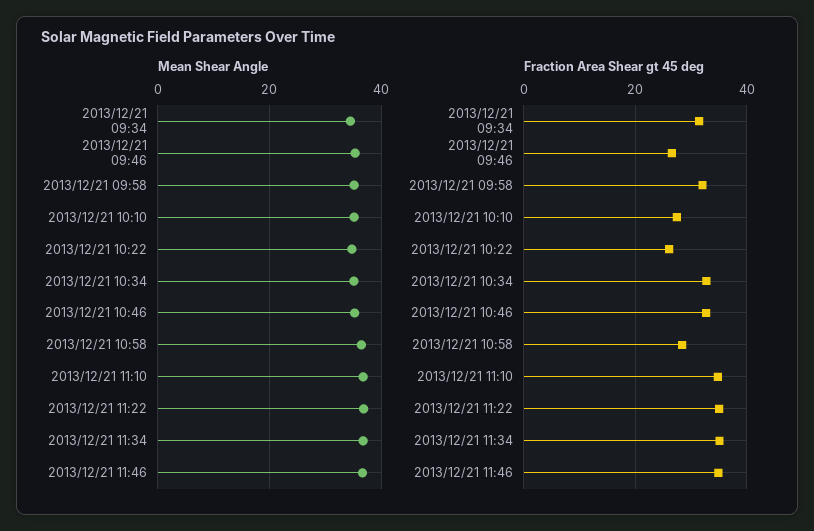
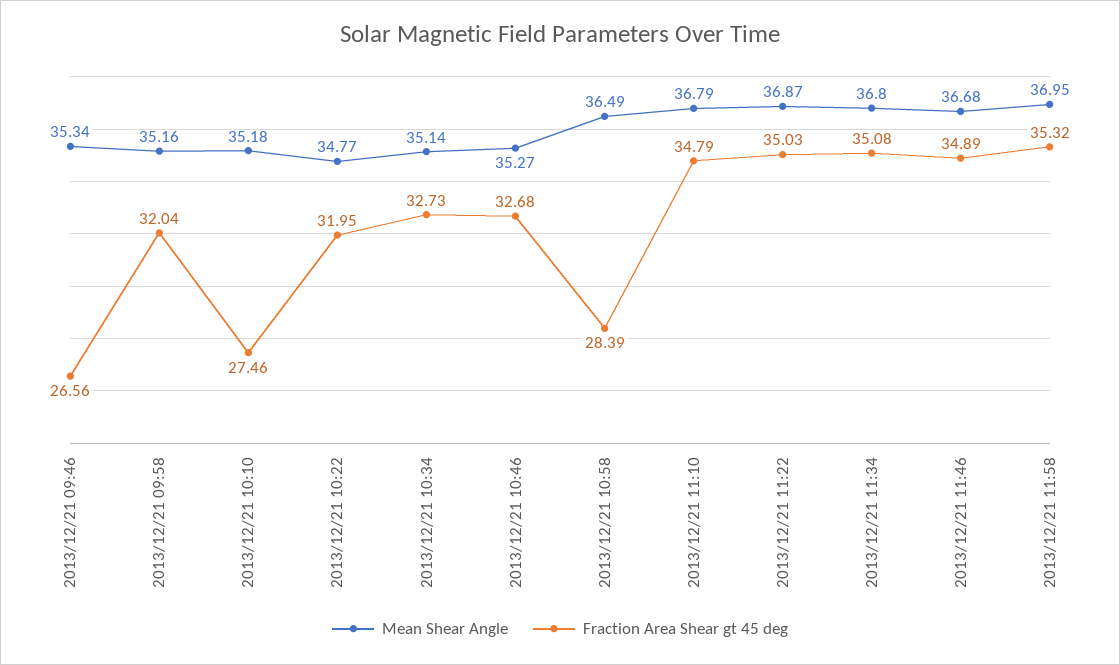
Mean Shear Angle, 2013/12/21 09:34: 34 -> none
Fraction Area Shear gt 45 deg, 2013/12/21 09:34: 32 -> none
Fraction Area Shear gt 45 deg, 2013/12/21 10:22: 26 -> 31.95
Mean Shear Angle, 2013/12/21 11:58: none -> 36.95
Fraction Area Shear gt 45 deg, 2013/12/21 11:58: none -> 35.32

